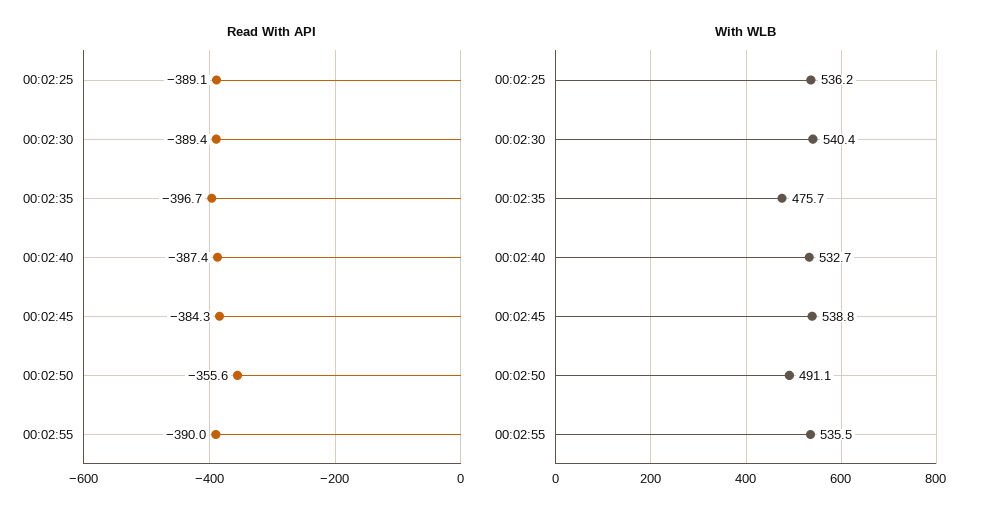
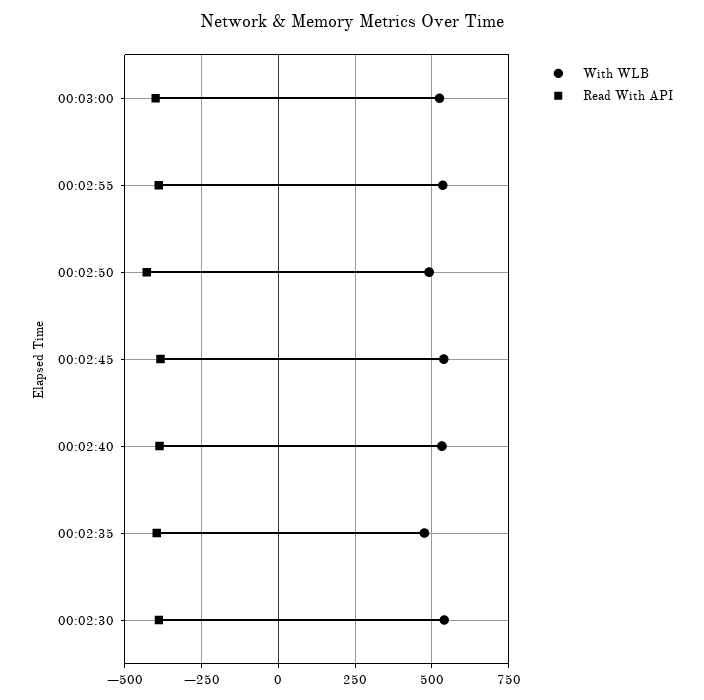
Read With API, 00:02:25: -389.1 -> none
Read With API, 00:02:50: -355.6 -> -425
With WLB, 00:02:25: 536.2 -> none
With WLB, 00:03:00: none -> 525
Read With API, 00:03:00: none -> -400

